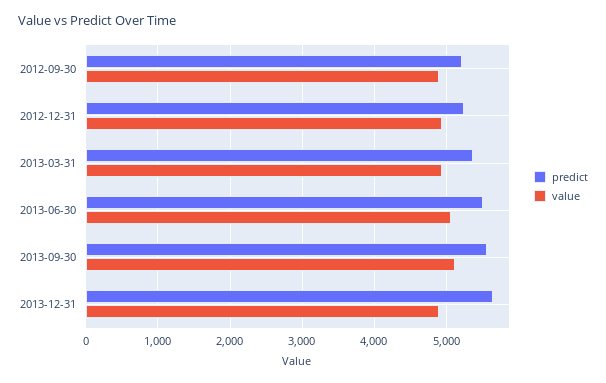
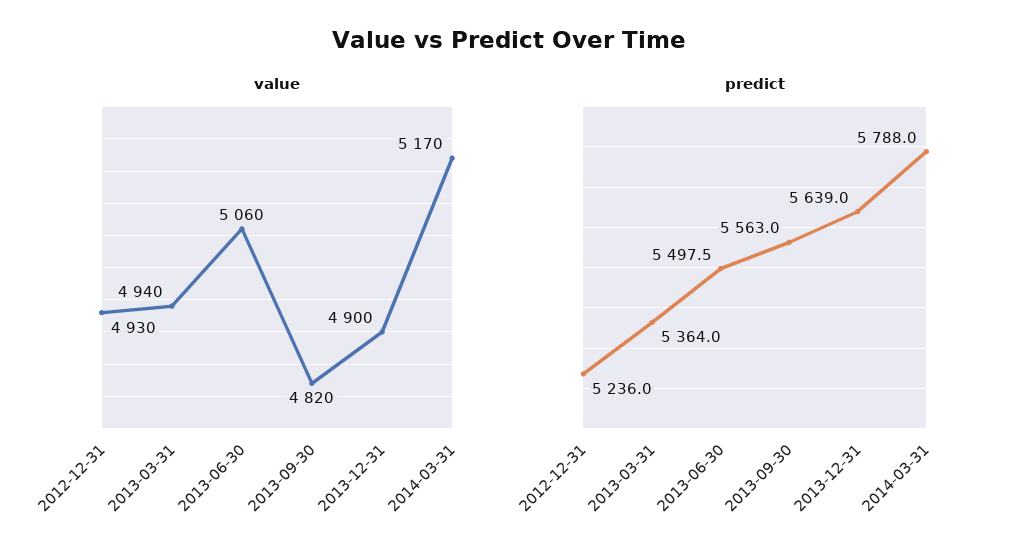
predict, 2012-09-30: 5200 -> none
value, 2012-09-30: 4900 -> none
value, 2013-09-30: 5100 -> 4820
value, 2014-03-31: none -> 5170
predict, 2014-03-31: none -> 5788

